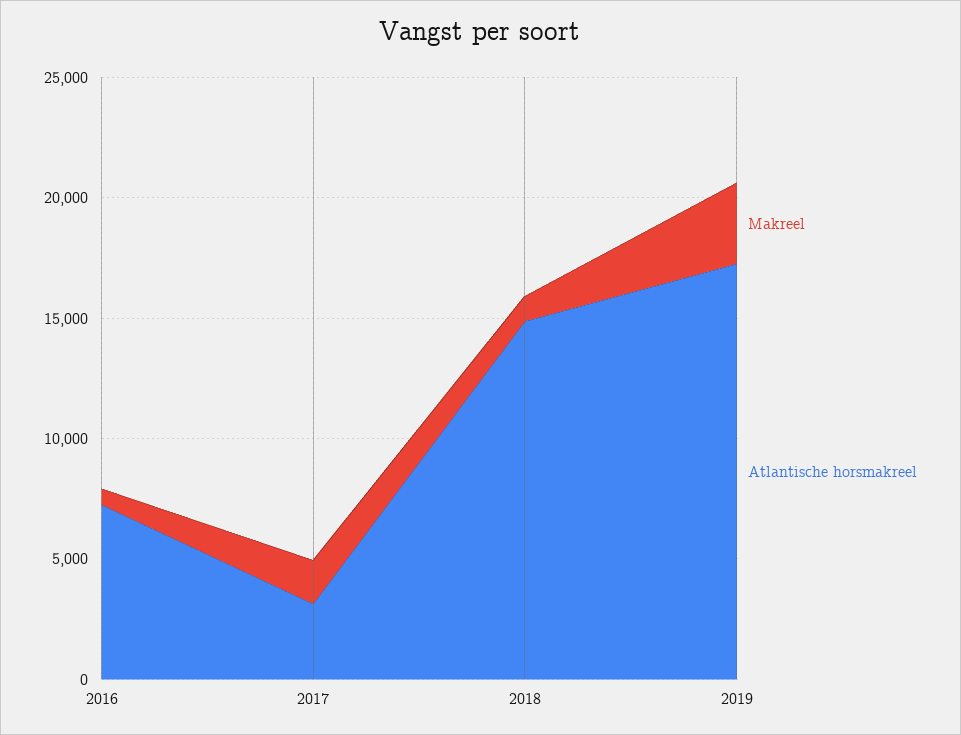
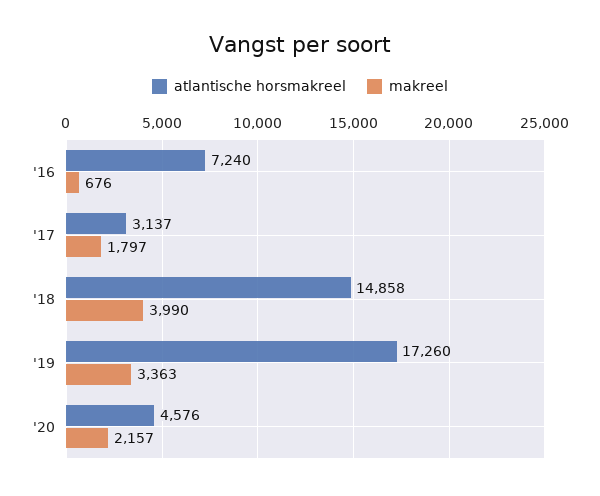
Makreel, 2018: 1000 -> 3990
Atlantische horsmakreel, '20: none -> 4576
Makreel, '20: none -> 2157

